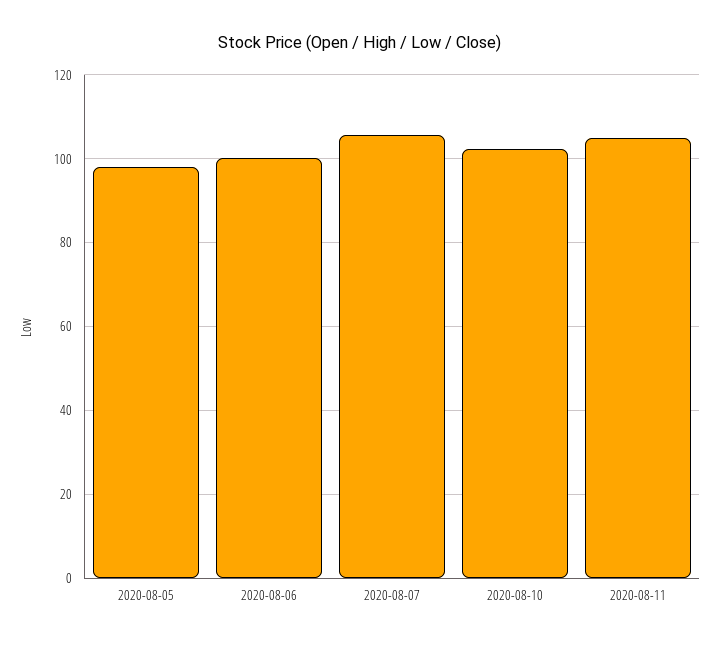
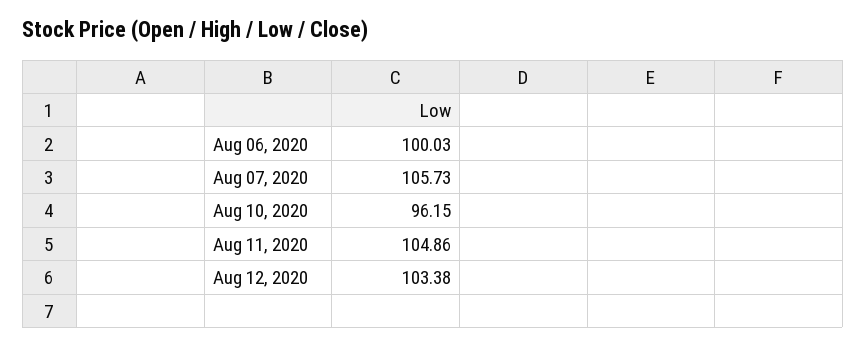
2020-08-05: 98 -> none
2020-08-10: 102 -> 96.15
Aug 12, 2020: none -> 103.38

